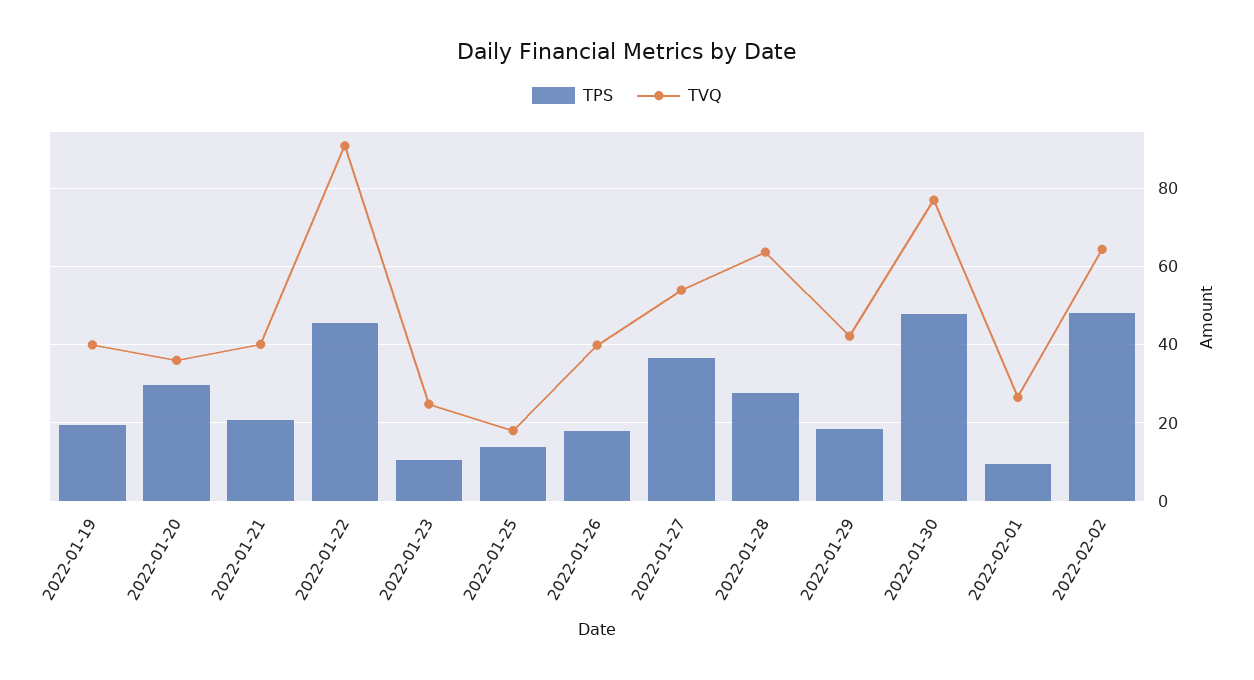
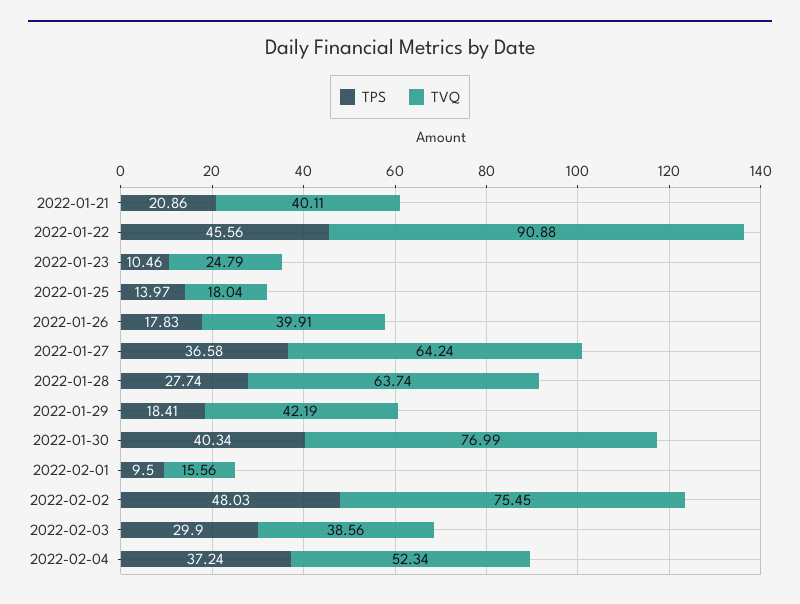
TPS, 2022-01-19: 20 -> none
TVQ, 2022-01-19: 40 -> none
TPS, 2022-01-20: 30 -> none
TVQ, 2022-01-20: 36 -> none
TVQ, 2022-01-27: 54 -> 64.24
TPS, 2022-01-30: 48 -> 40.34
TVQ, 2022-02-01: 26 -> 15.56
TVQ, 2022-02-02: 64 -> 75.45
TPS, 2022-02-03: none -> 29.9
TVQ, 2022-02-03: none -> 38.56
TPS, 2022-02-04: none -> 37.24
TVQ, 2022-02-04: none -> 52.34

